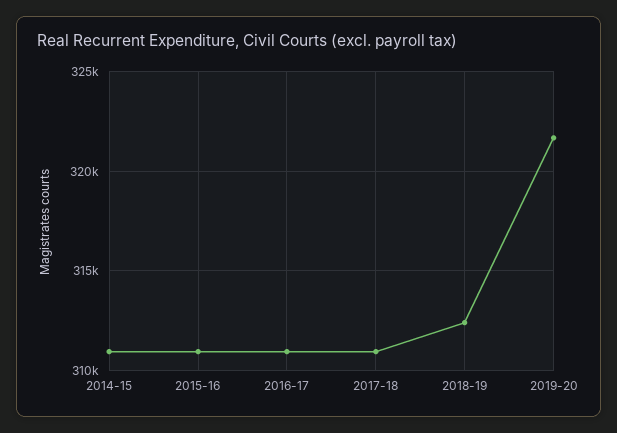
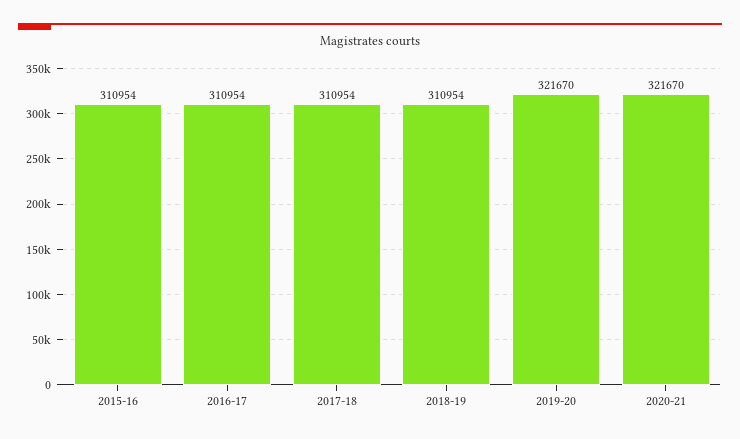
2014-15: 311000 -> none
2018-19: 312500 -> 310954
2020-21: none -> 321670

